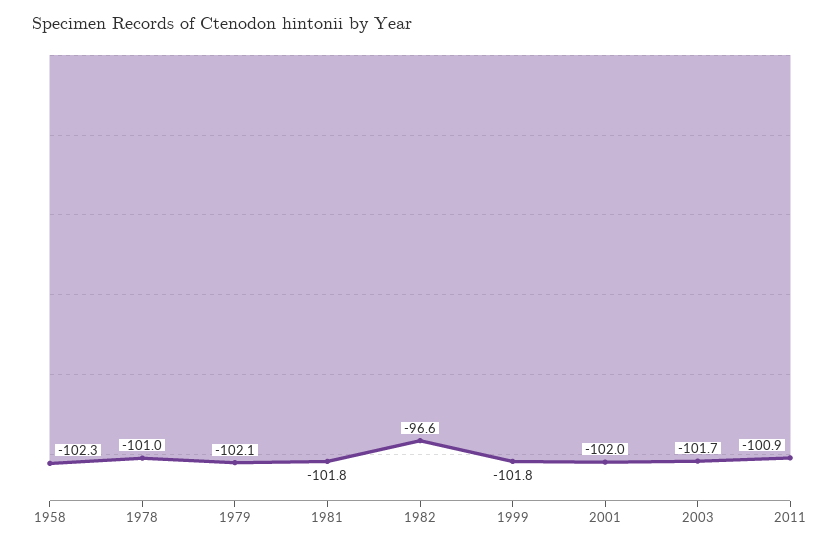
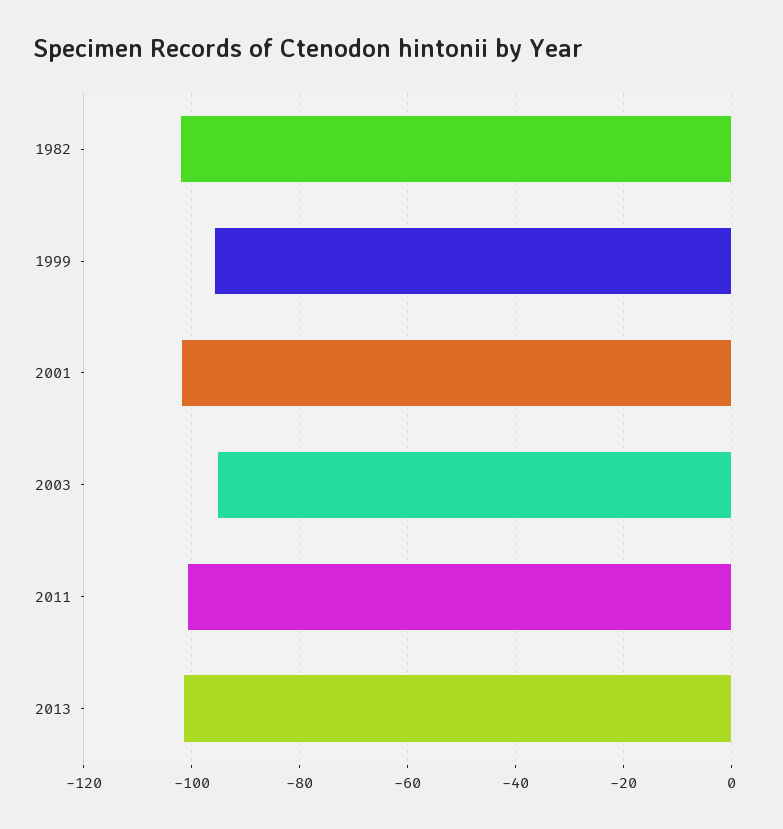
1958: -102.3 -> none
1978: -101 -> none
1979: -102.1 -> none
1981: -101.8 -> none
1982: -96.6 -> -102
1999: -101.8 -> -96
2003: -101.7 -> -96
2013: none -> -102

